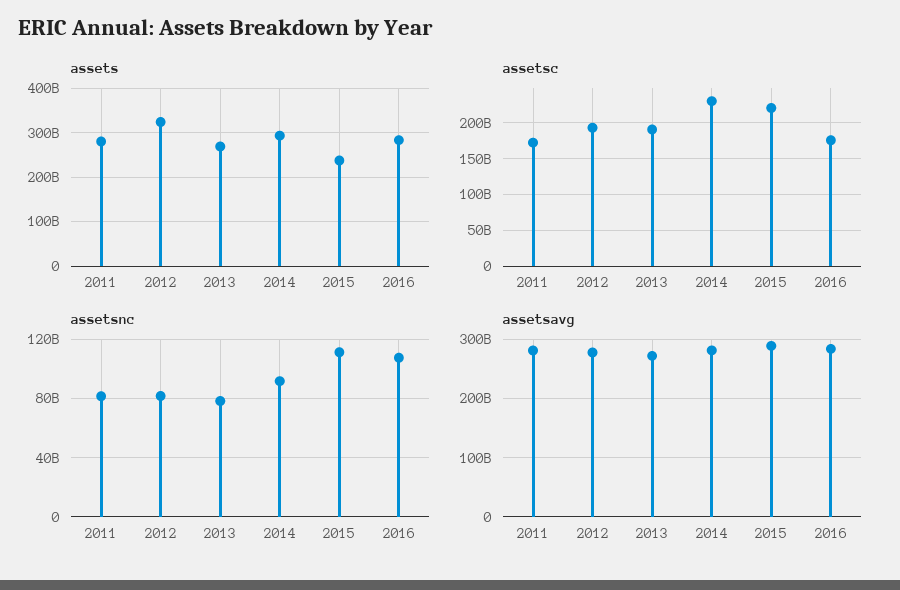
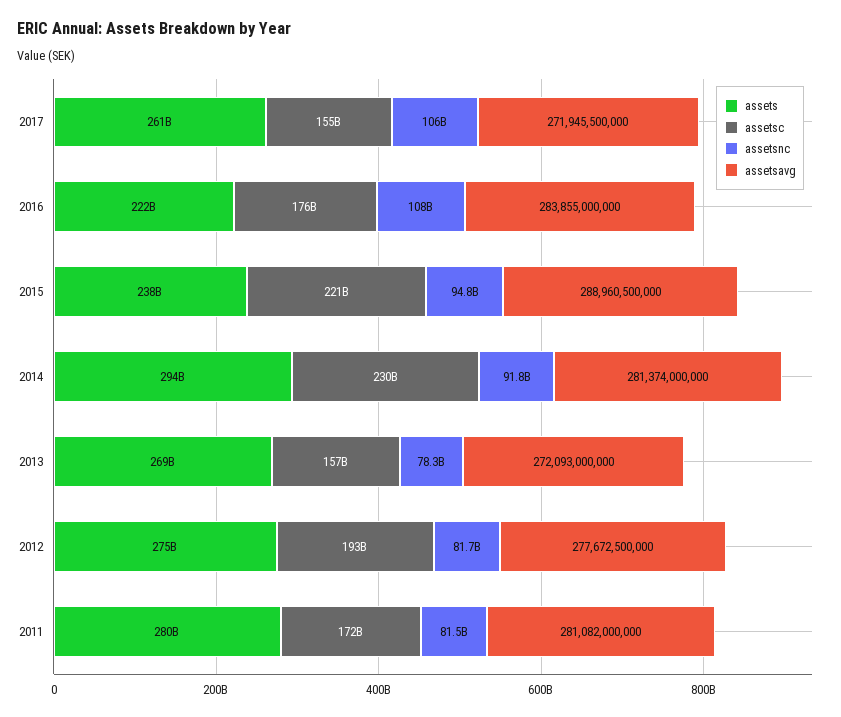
assets, 2012: 320000000000 -> 275000000000
assets, 2016: 280000000000 -> 222000000000
assetsc, 2013: 190000000000 -> 157000000000
assetsnc, 2015: 110000000000 -> 94800000000
assets, 2017: none -> 261000000000
assetsc, 2017: none -> 155000000000
assetsnc, 2017: none -> 106000000000
assetsavg, 2017: none -> 271945500000

